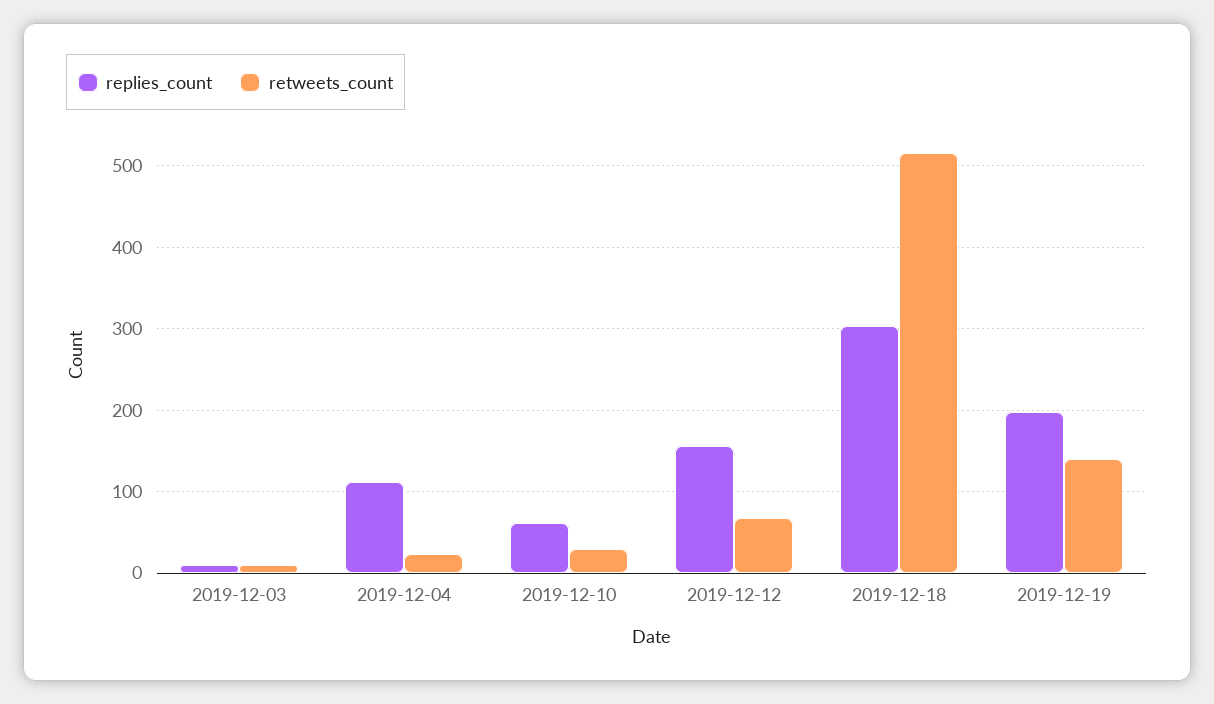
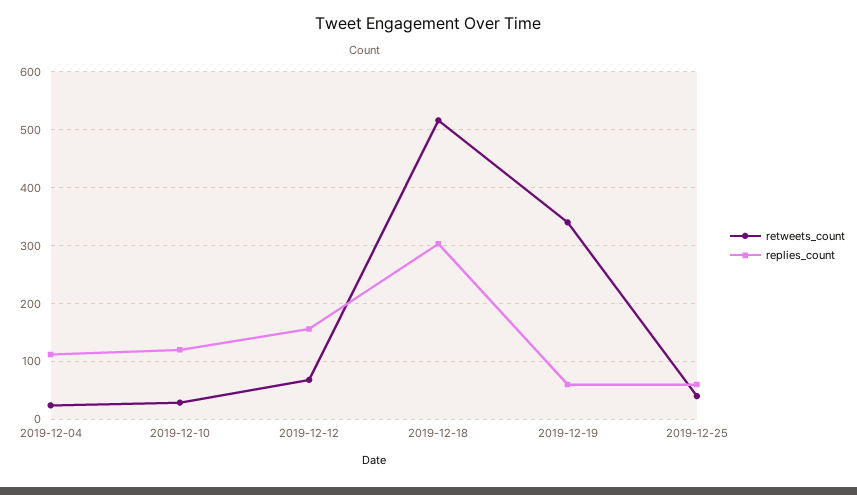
replies_count, 2019-12-03: 10 -> none
retweets_count, 2019-12-03: 10 -> none
replies_count, 2019-12-10: 60 -> 120
replies_count, 2019-12-19: 200 -> 60
retweets_count, 2019-12-19: 140 -> 340
retweets_count, 2019-12-25: none -> 40
replies_count, 2019-12-25: none -> 60

